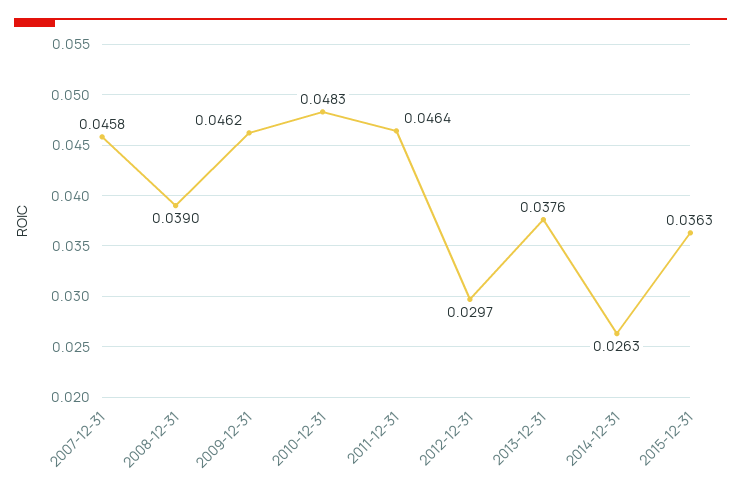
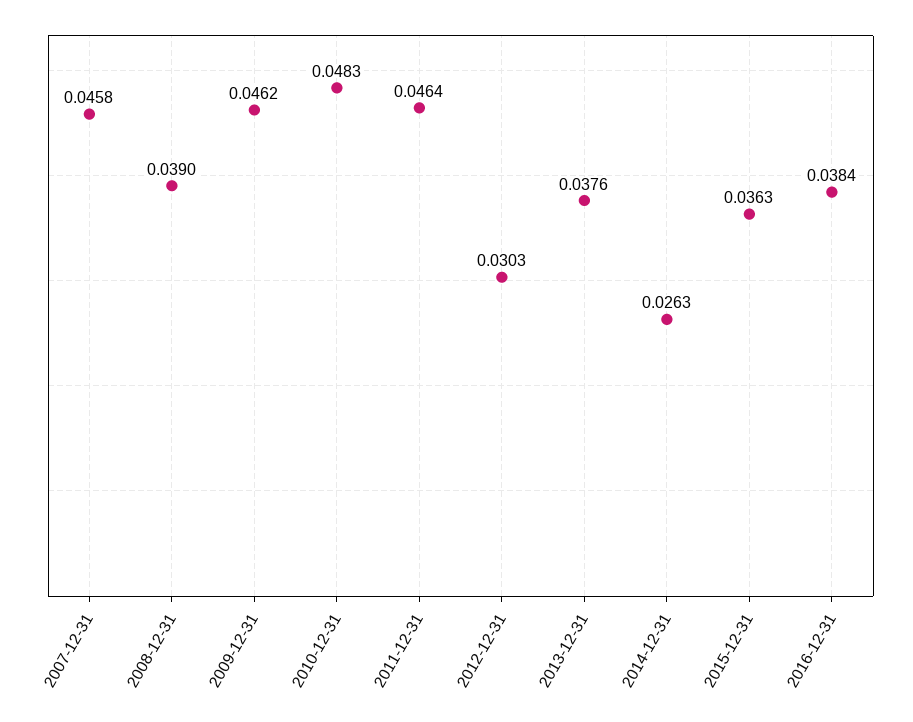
2012-12-31: 0.0297 -> 0.0303
2016-12-31: none -> 0.0384

